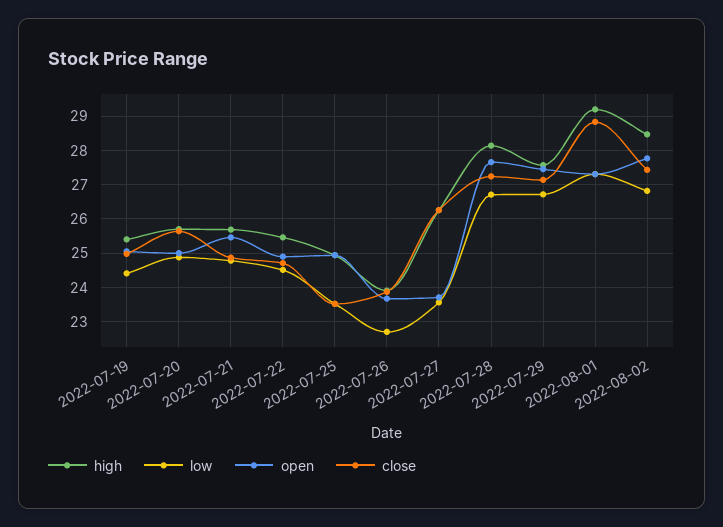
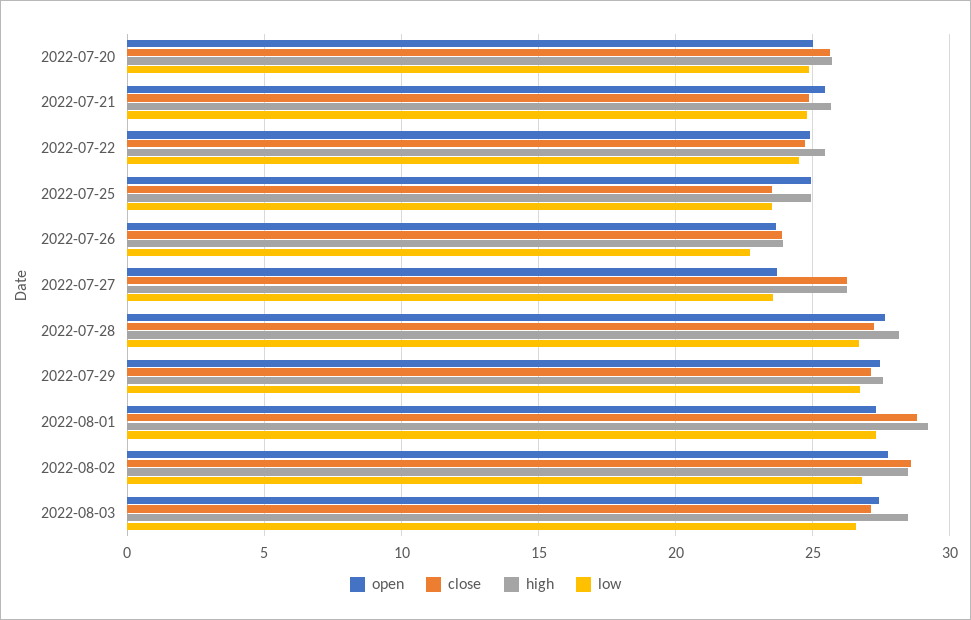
high, 2022-07-19: 25.4 -> none
low, 2022-07-19: 24.4 -> none
open, 2022-07-19: 25 -> none
close, 2022-07-19: 25 -> none
close, 2022-08-02: 27.4 -> 28.5
open, 2022-08-03: none -> 27.5
close, 2022-08-03: none -> 27
high, 2022-08-03: none -> 28.5
low, 2022-08-03: none -> 26.5

